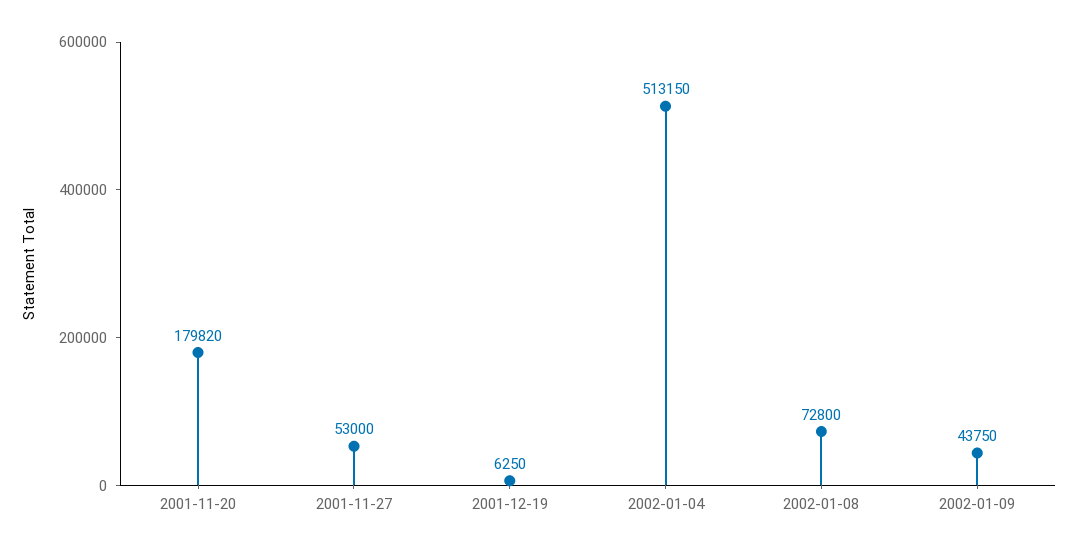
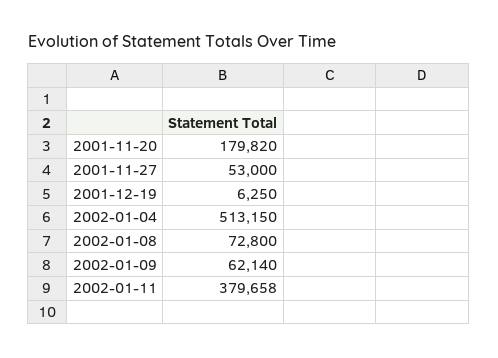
2002-01-09: 43750 -> 62140
2002-01-11: none -> 379658

